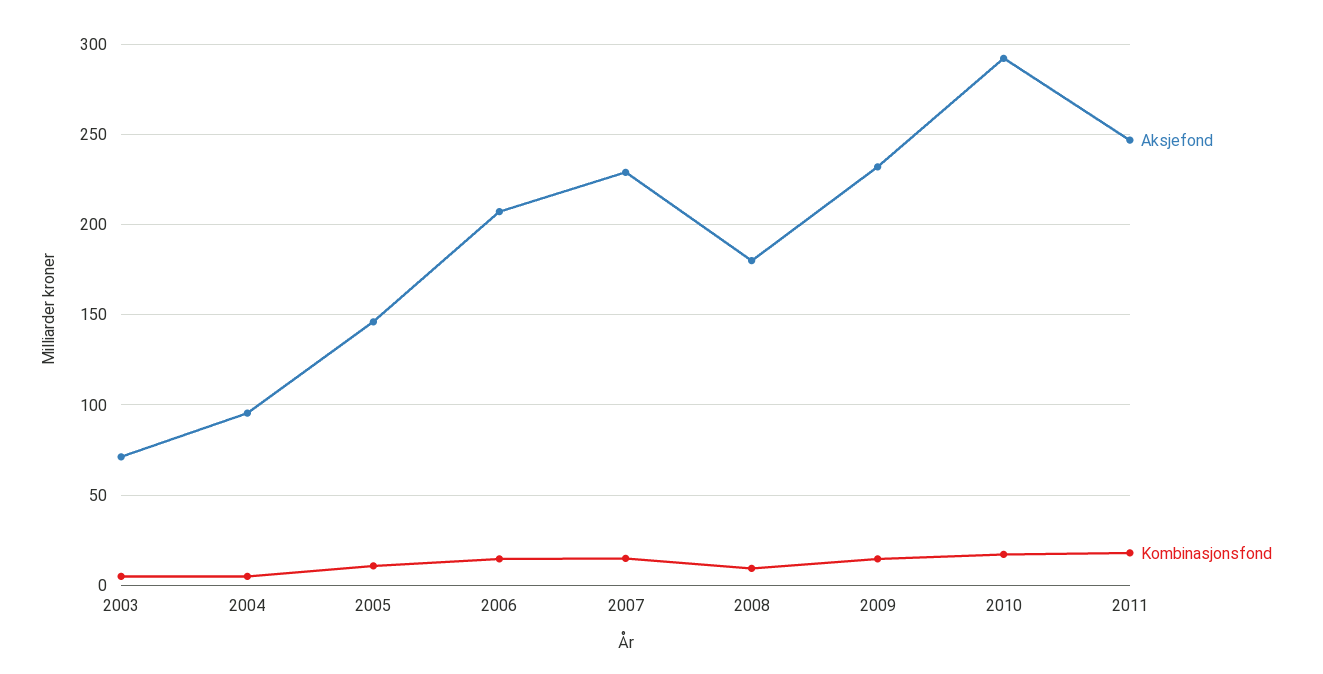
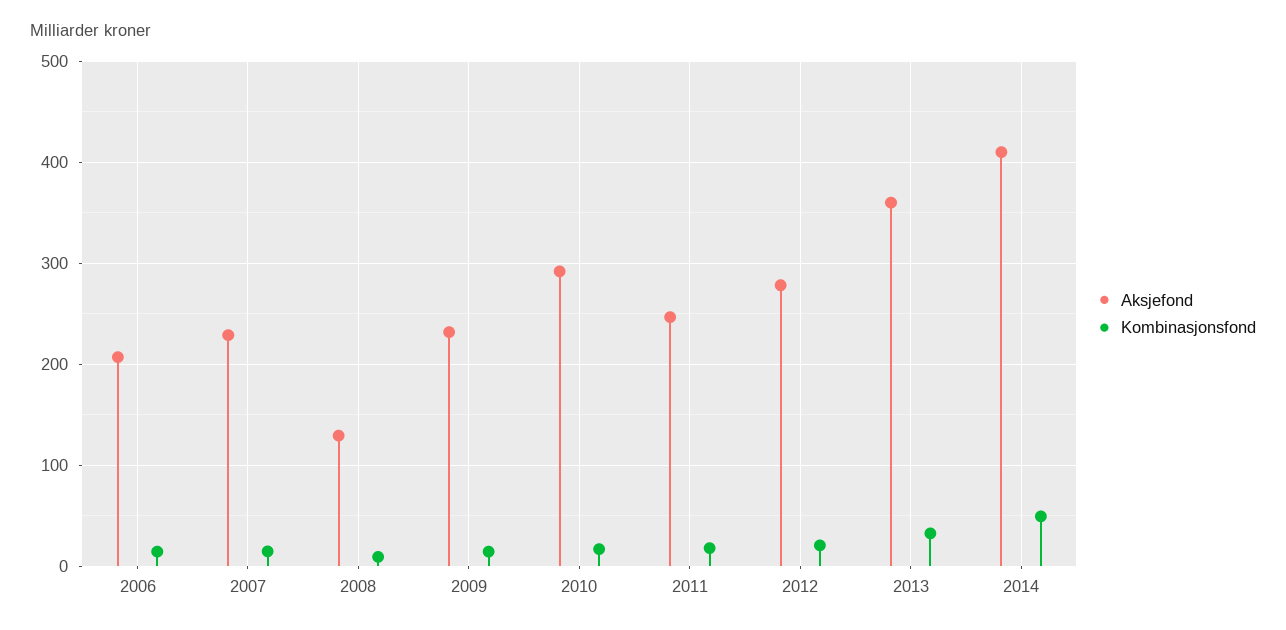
Aksjefond, 2003: 70 -> none
Kombinasjonsfond, 2003: 5 -> none
Aksjefond, 2004: 95 -> none
Kombinasjonsfond, 2004: 5 -> none
Aksjefond, 2005: 145 -> none
Kombinasjonsfond, 2005: 10 -> none
Aksjefond, 2008: 180 -> 130
Aksjefond, 2012: none -> 280
Kombinasjonsfond, 2012: none -> 20
Aksjefond, 2013: none -> 360
Kombinasjonsfond, 2013: none -> 30
Aksjefond, 2014: none -> 410
Kombinasjonsfond, 2014: none -> 50

